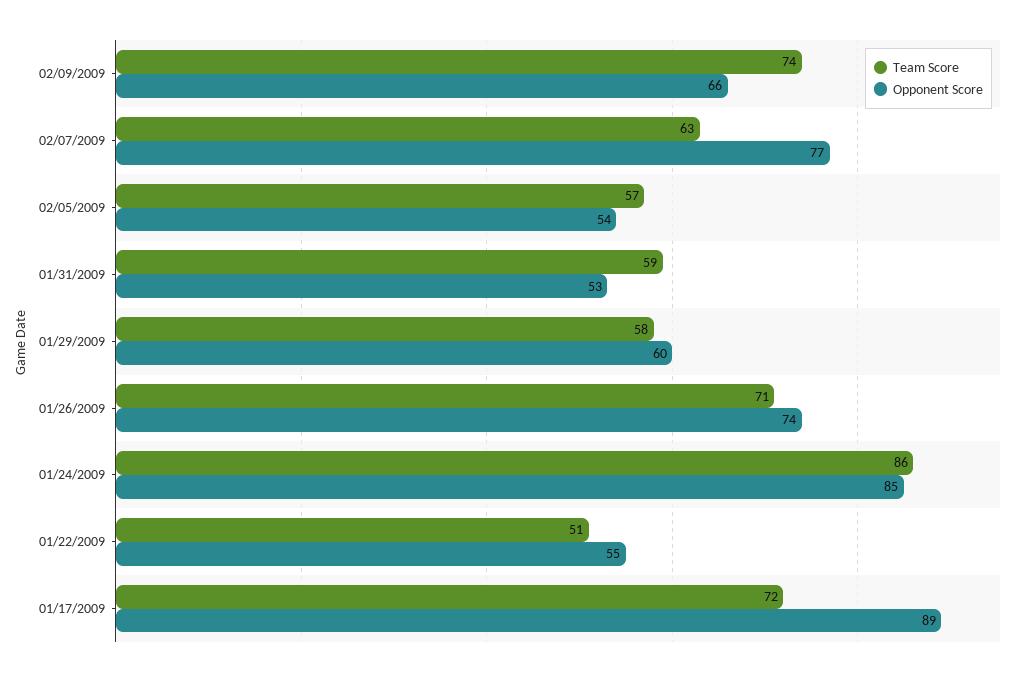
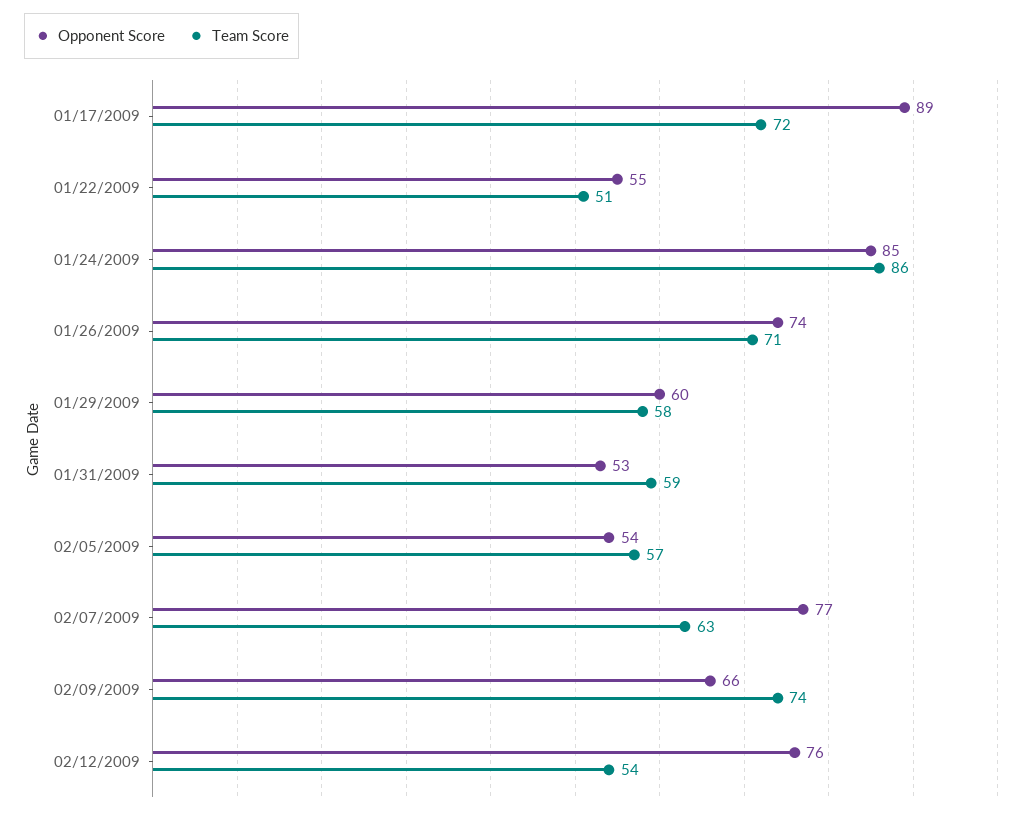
Opponent Score, 02/12/2009: none -> 76
Team Score, 02/12/2009: none -> 54

